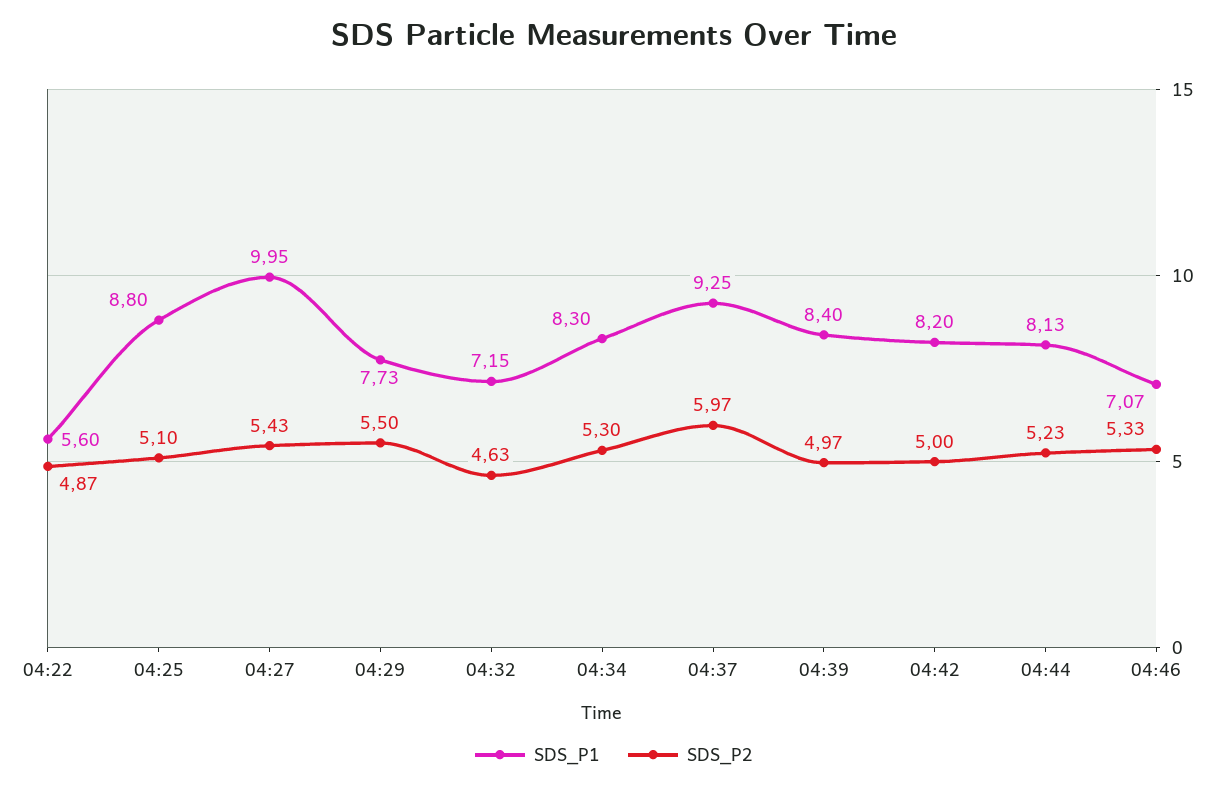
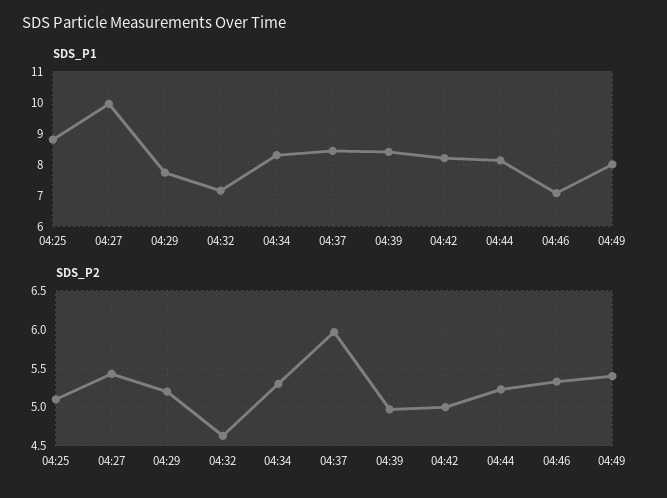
SDS_P1, 04:22: 5.6 -> none
SDS_P2, 04:22: 4.87 -> none
SDS_P2, 04:29: 5.5 -> 5.2
SDS_P1, 04:37: 9.25 -> 8.4
SDS_P1, 04:49: none -> 8
SDS_P2, 04:49: none -> 5.4

